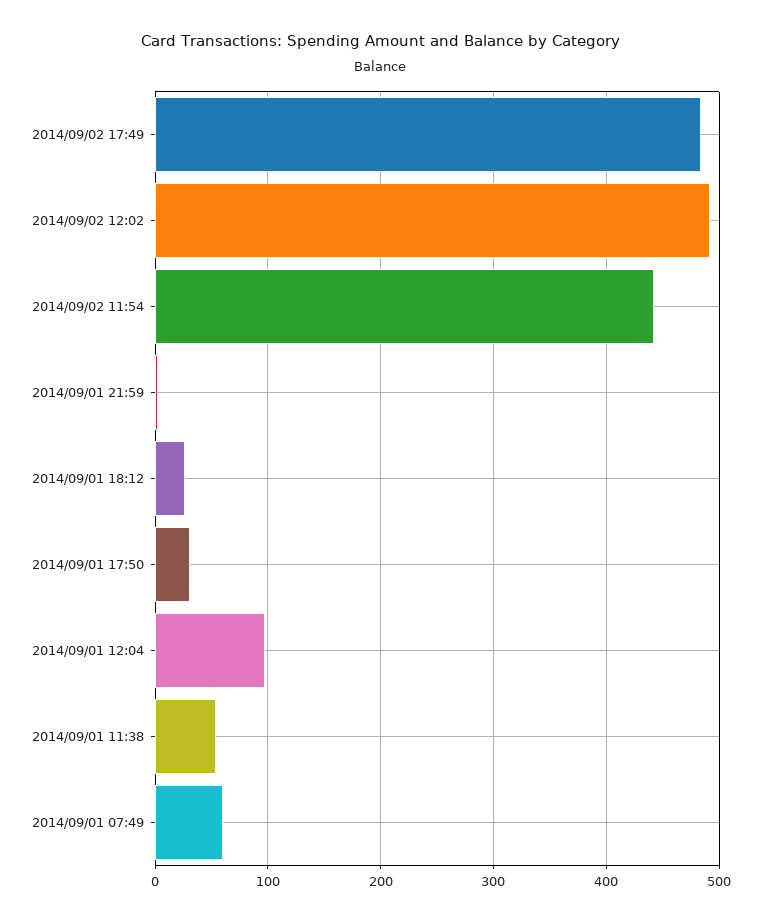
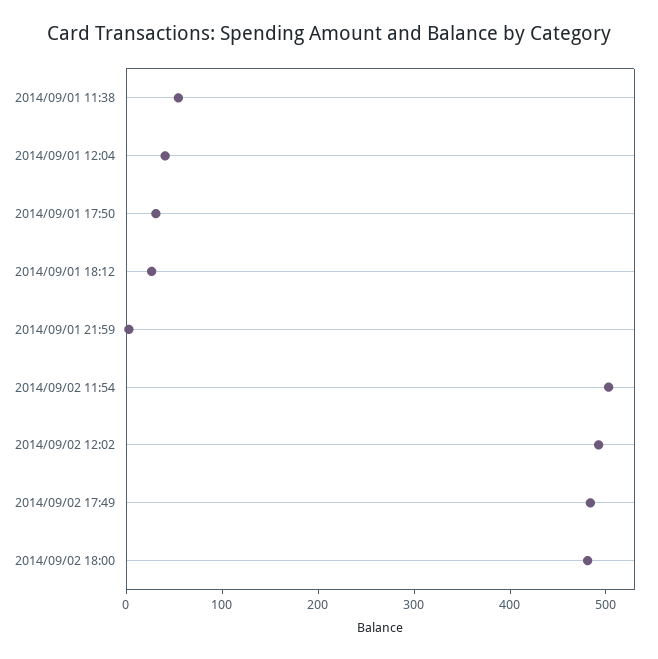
2014/09/02 11:54: 440 -> 500
2014/09/01 12:04: 100 -> 40
2014/09/01 07:49: 60 -> none
2014/09/02 18:00: none -> 480

